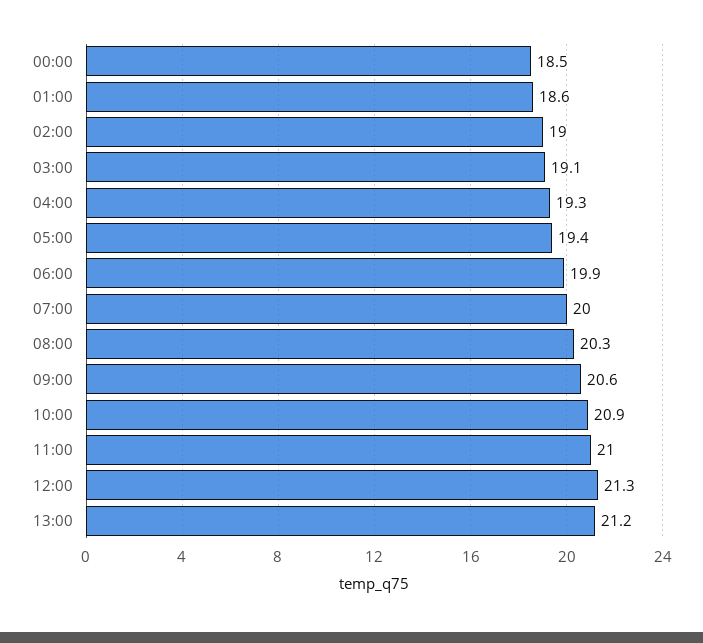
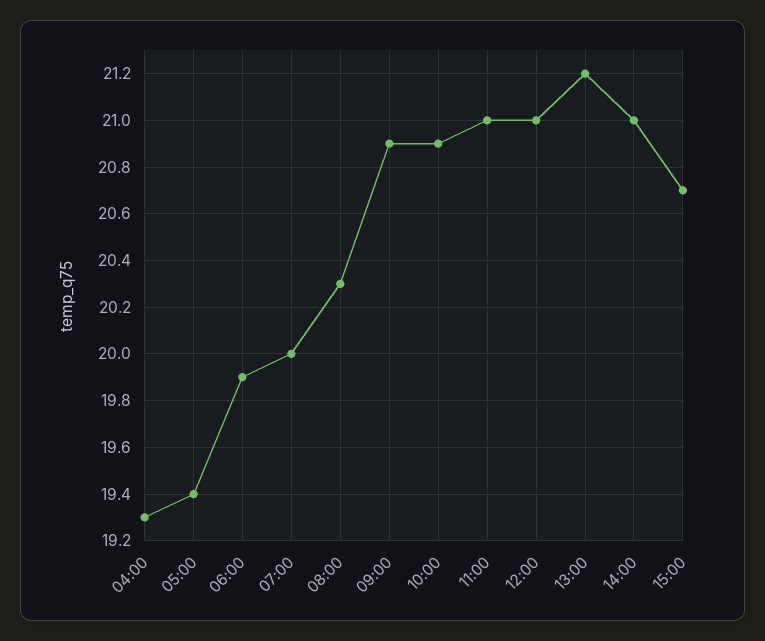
00:00: 18.5 -> none
01:00: 18.6 -> none
02:00: 19 -> none
03:00: 19.1 -> none
09:00: 20.6 -> 20.9
12:00: 21.3 -> 21
14:00: none -> 21
15:00: none -> 20.7

